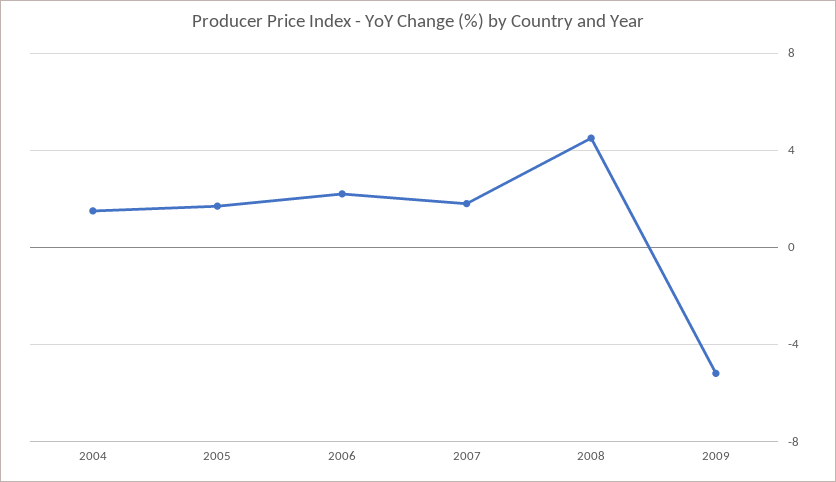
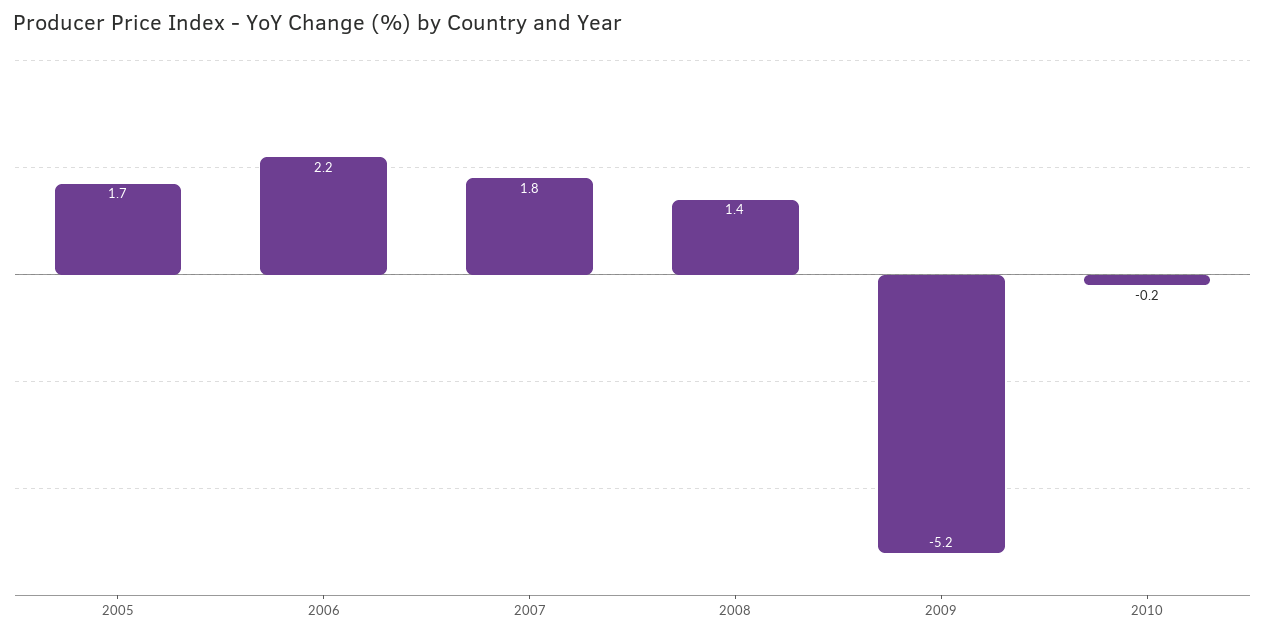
2004: 1.5 -> none
2008: 4.5 -> 1.4
2010: none -> -0.2

